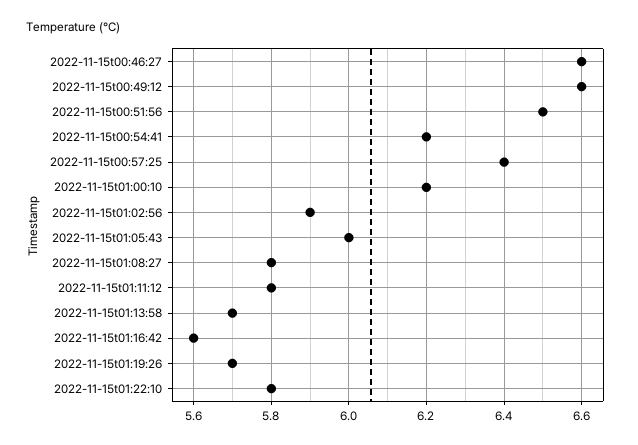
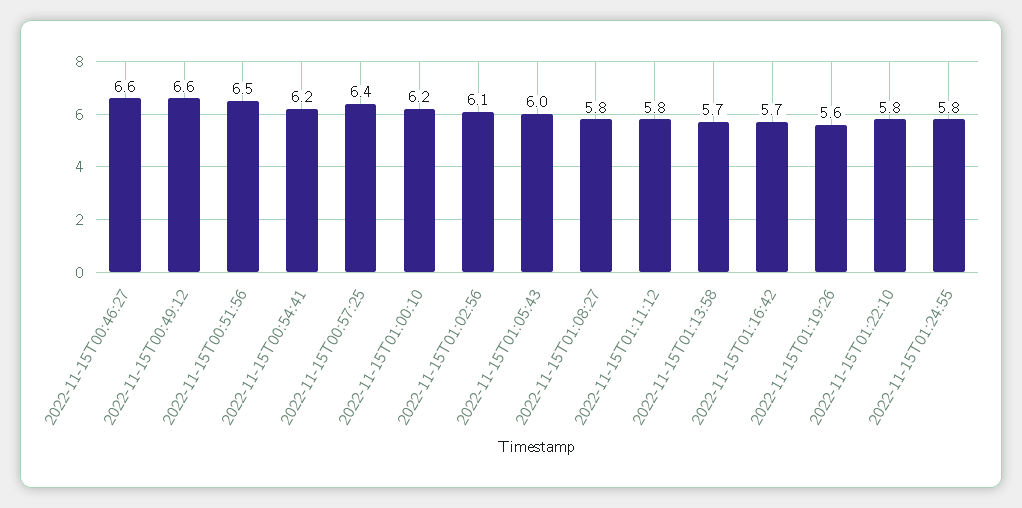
2022-11-15t01:02:56: 5.9 -> 6.1
2022-11-15t01:16:42: 5.6 -> 5.7
2022-11-15t01:19:26: 5.7 -> 5.6
2022-11-15T01:24:55: none -> 5.8

